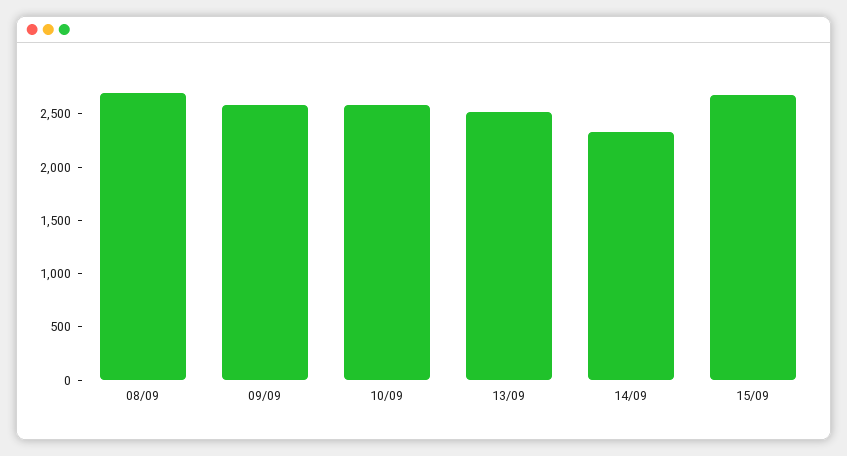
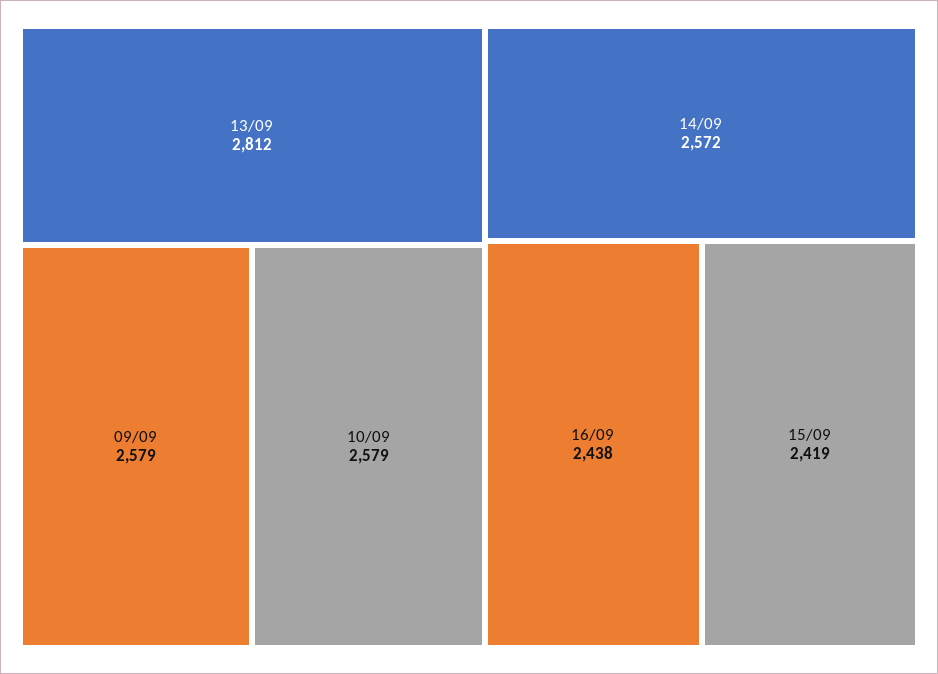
08/09: 2700 -> none
13/09: 2500 -> 2812
14/09: 2300 -> 2572
15/09: 2700 -> 2419
16/09: none -> 2438

